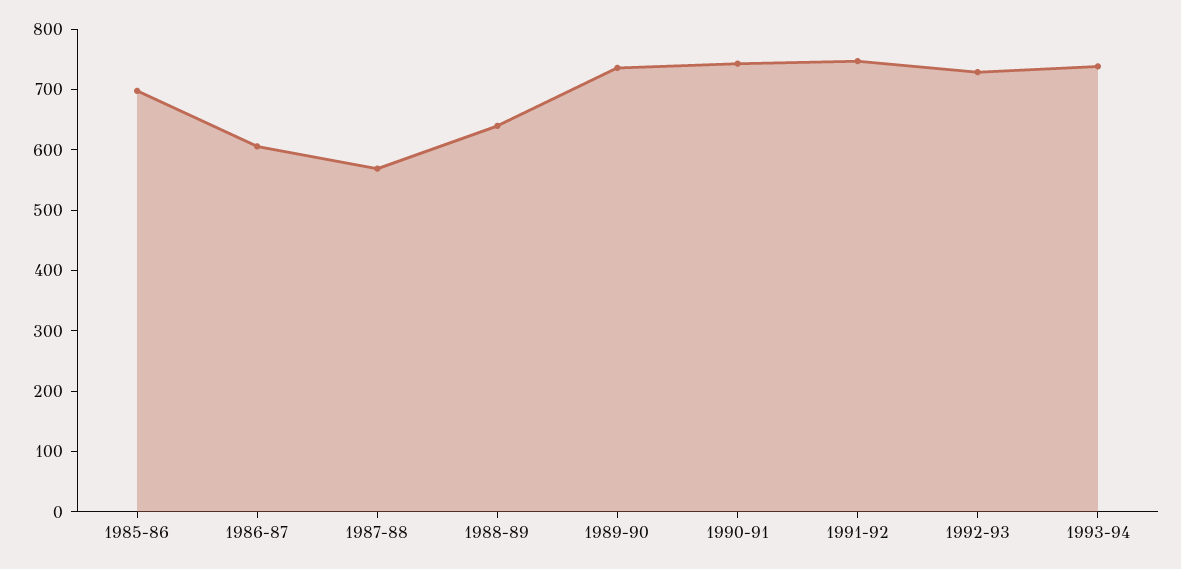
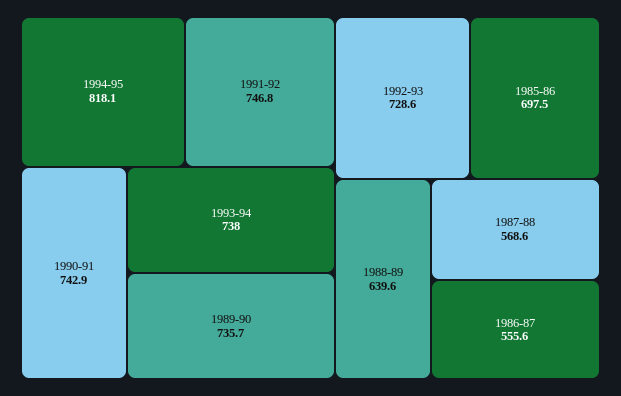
1986-87: 600 -> 555.6
1994-95: none -> 818.1

